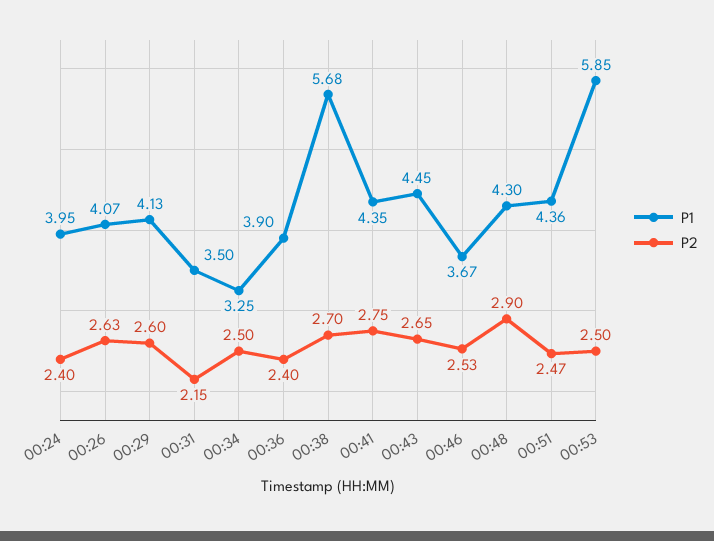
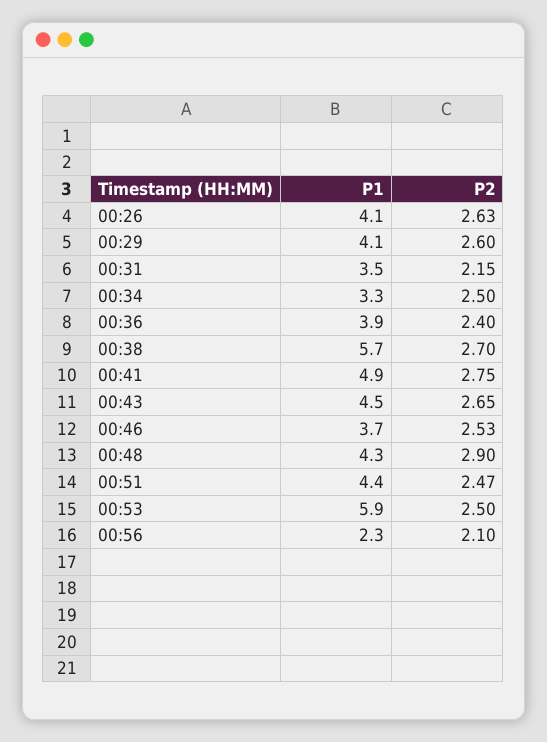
P1, 00:24: 3.95 -> none
P2, 00:24: 2.4 -> none
P1, 00:41: 4.35 -> 4.9
P1, 00:56: none -> 2.3
P2, 00:56: none -> 2.1

